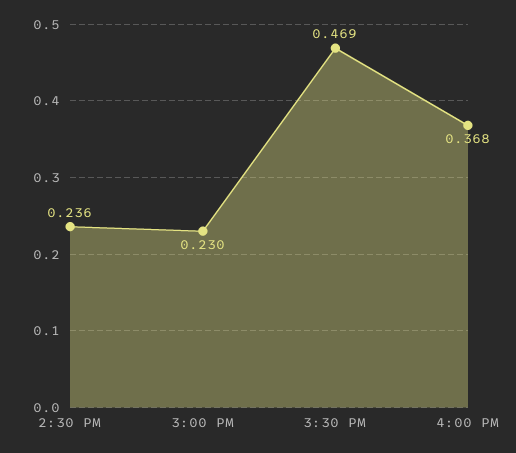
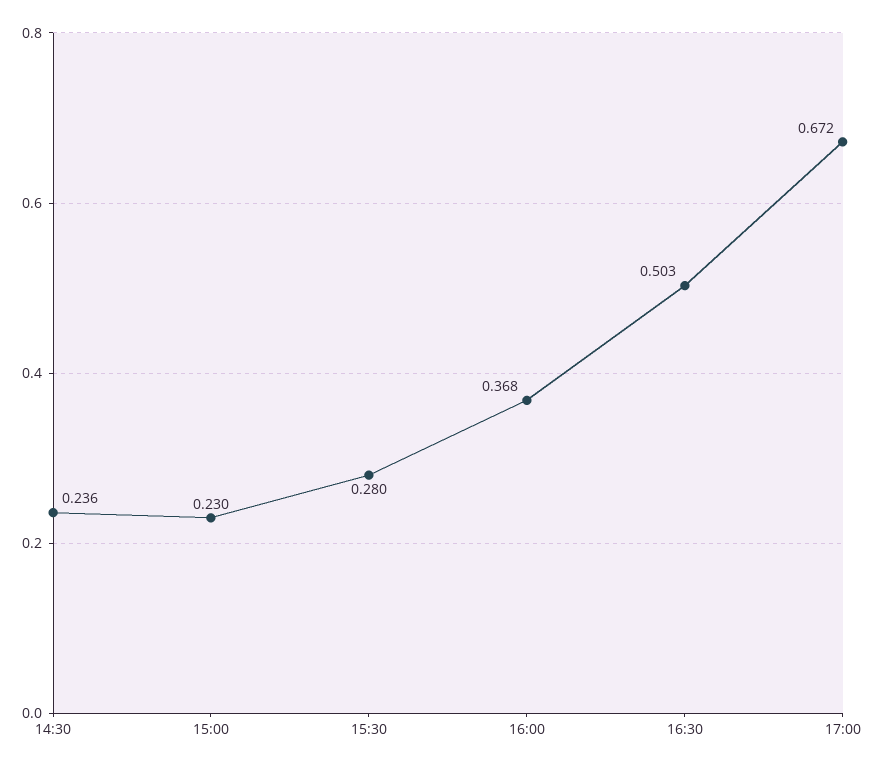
3:30 PM: 0.469 -> 0.28
16:30: none -> 0.503
17:00: none -> 0.672

